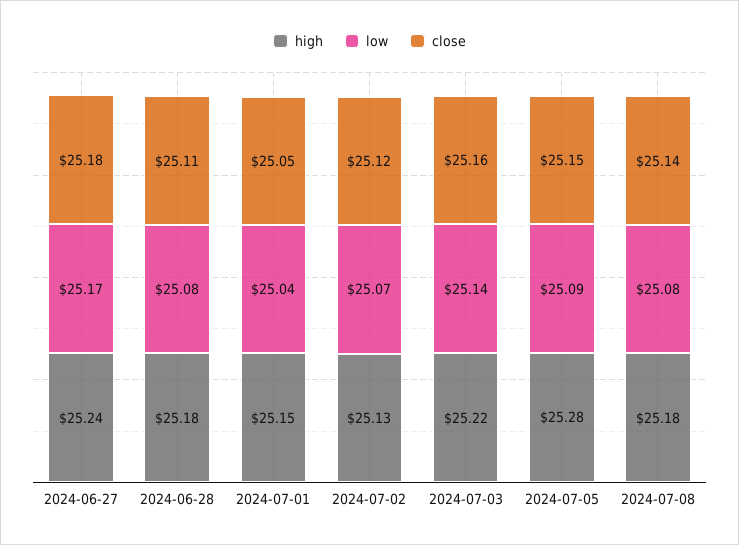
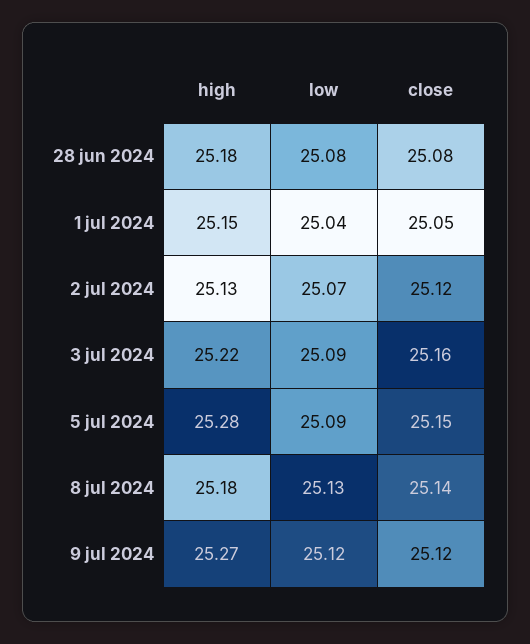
high, 2024-06-27: 25.24 -> none
low, 2024-06-27: 25.17 -> none
close, 2024-06-27: 25.18 -> none
close, 2024-06-28: 25.11 -> 25.08
low, 2024-07-03: 25.14 -> 25.09
low, 2024-07-08: 25.08 -> 25.13
high, 9 jul 2024: none -> 25.27
low, 9 jul 2024: none -> 25.12
close, 9 jul 2024: none -> 25.12

